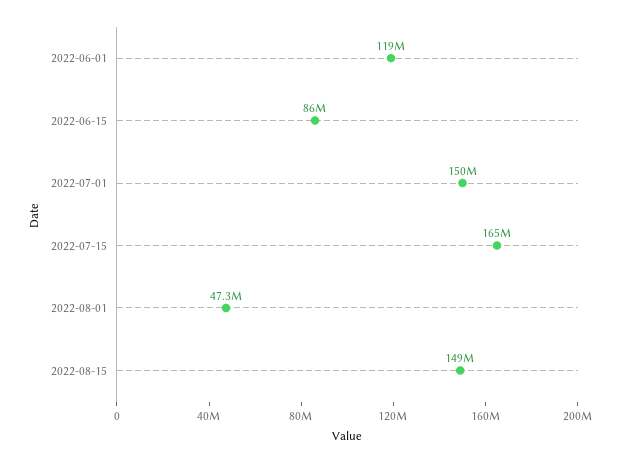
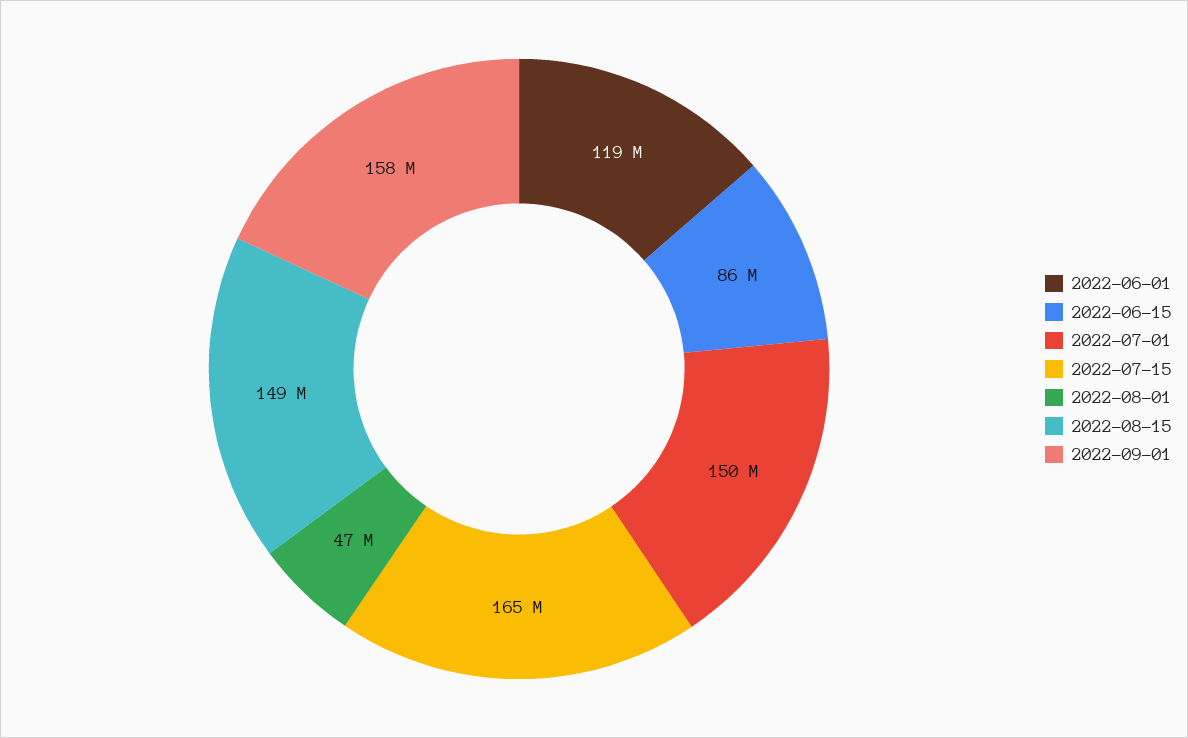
2022-09-01: none -> 158000000

